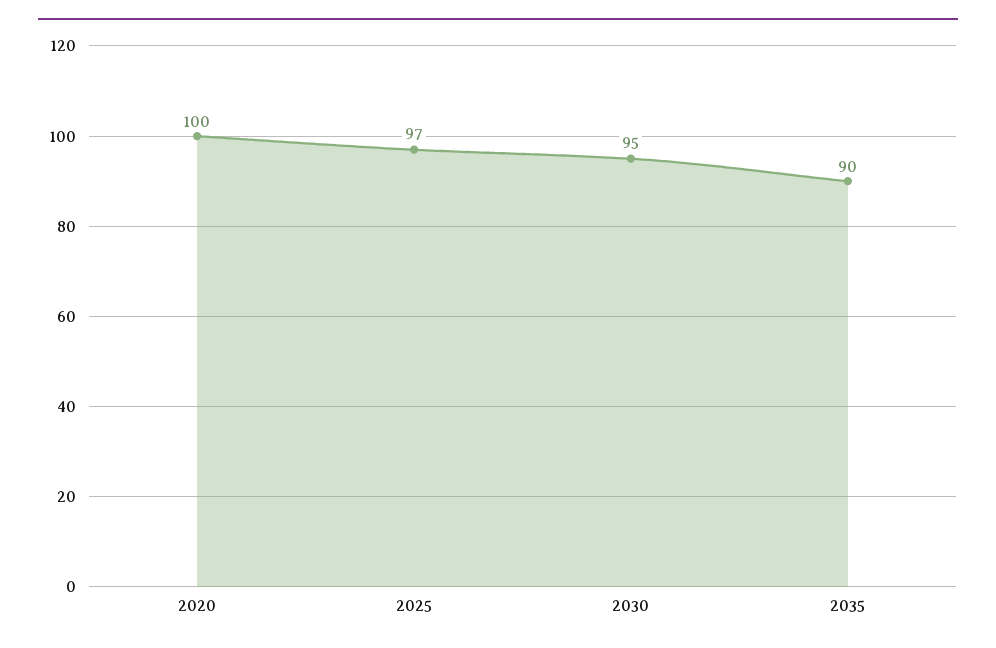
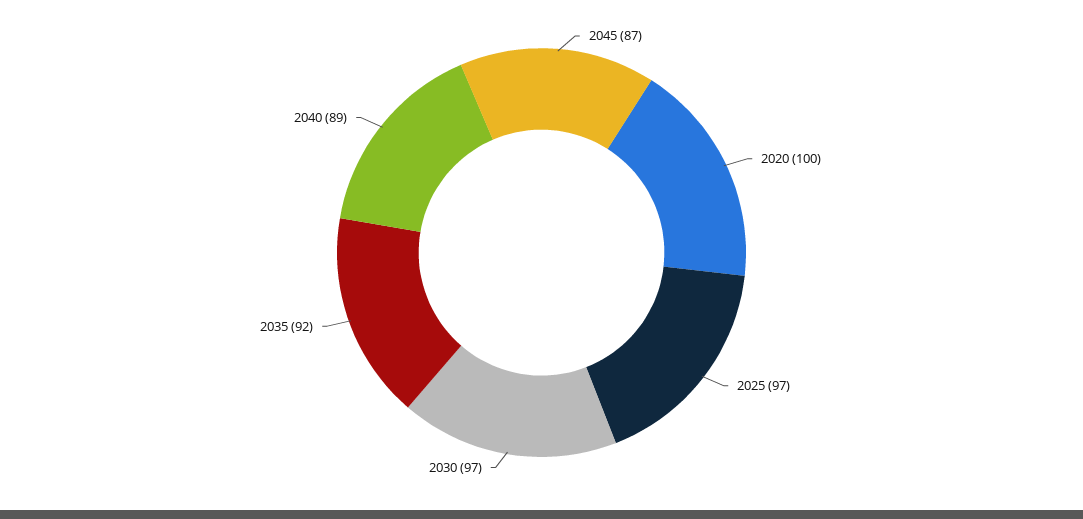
2030: 95 -> 97
2035: 90 -> 92
2045: none -> 87
2040: none -> 89

